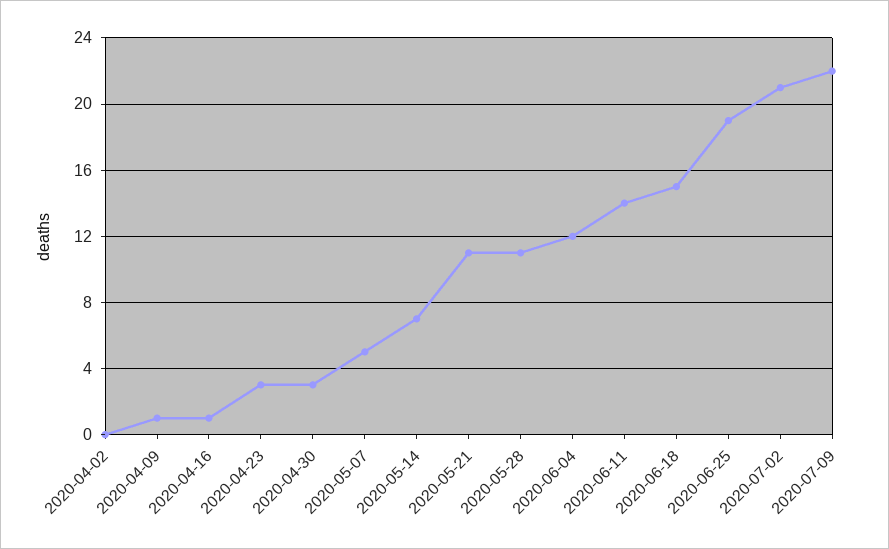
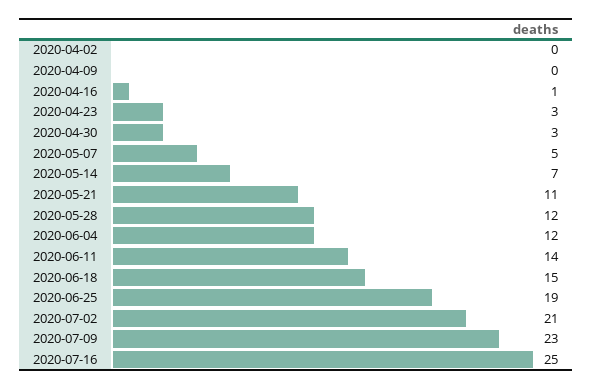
2020-04-09: 1 -> 0
2020-05-28: 11 -> 12
2020-07-09: 22 -> 23
2020-07-16: none -> 25

